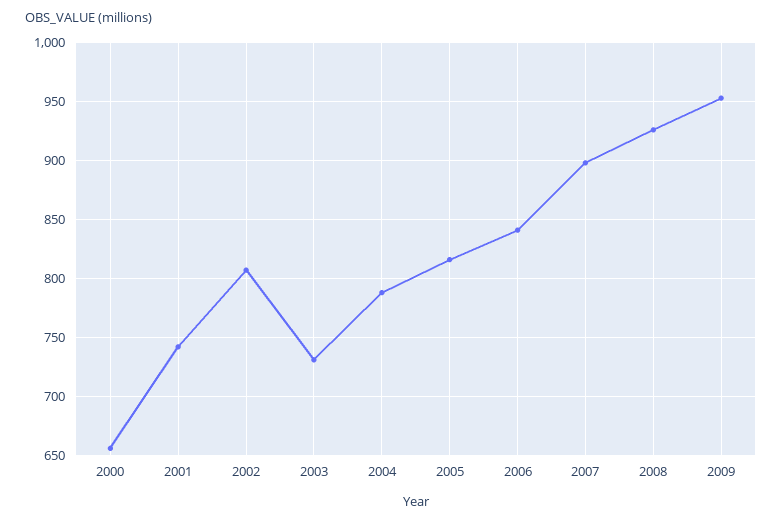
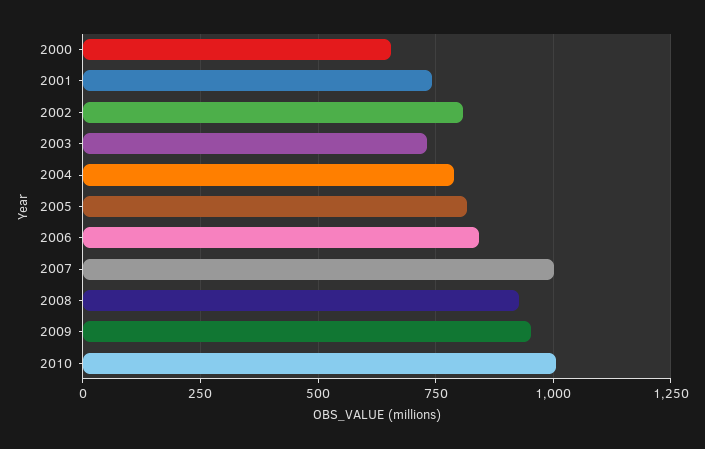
2007: 900 -> 1000
2010: none -> 1000

